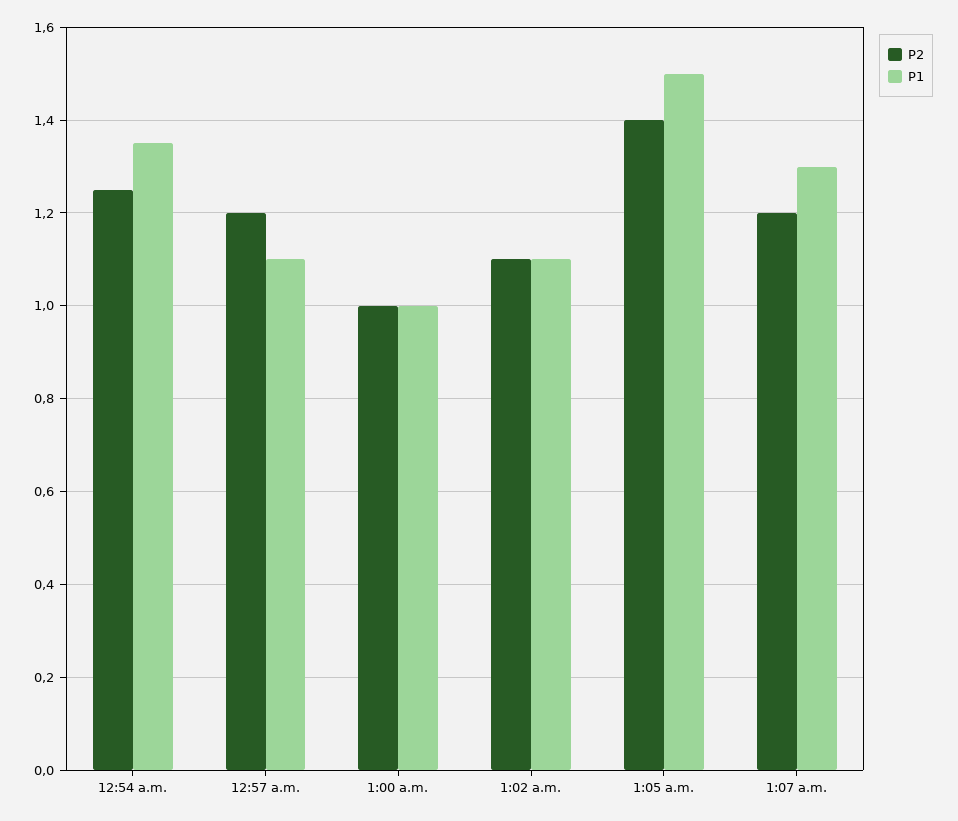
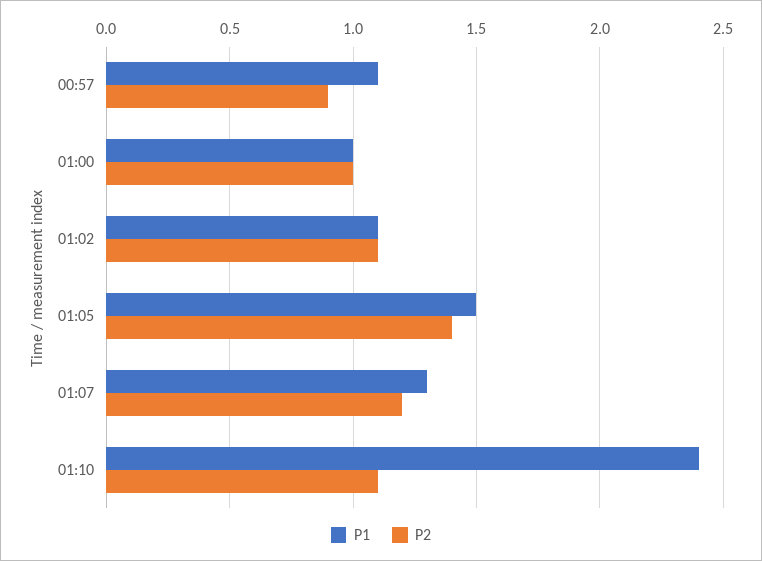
P2, 12:54 a.m.: 1.25 -> none
P1, 12:54 a.m.: 1.35 -> none
P2, 12:57 a.m.: 1.2 -> 0.9
P1, 01:10: none -> 2.4
P2, 01:10: none -> 1.1

